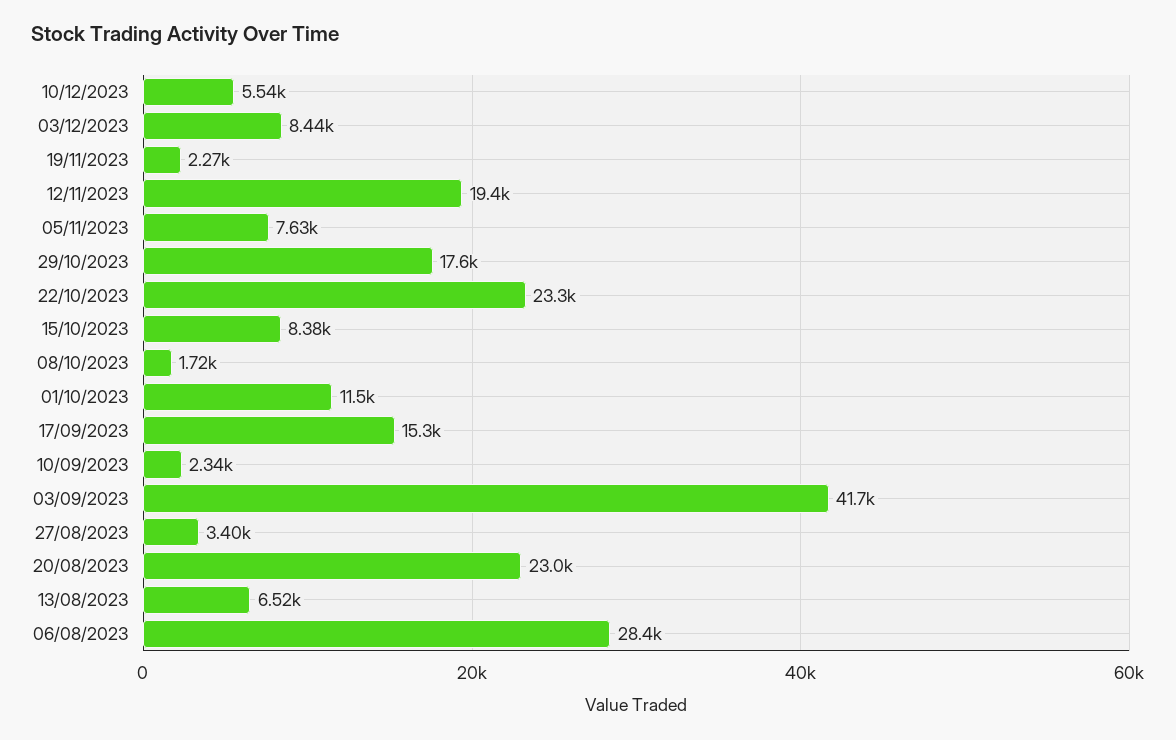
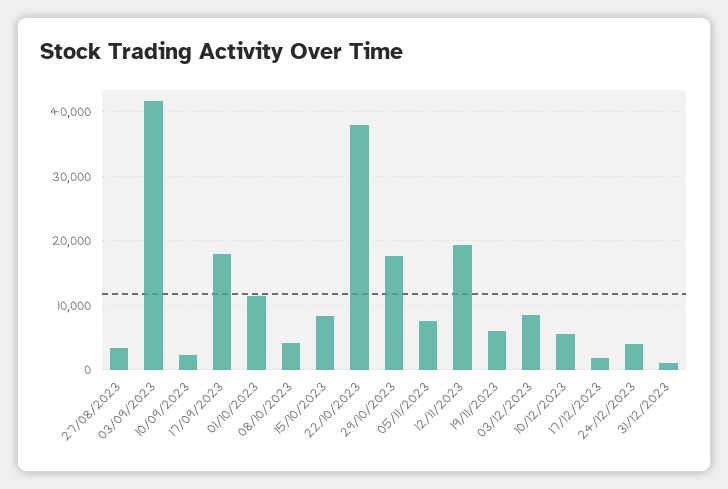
19/11/2023: 2270 -> 6000
22/10/2023: 23300 -> 38000
08/10/2023: 1720 -> 4000
17/09/2023: 15300 -> 18000
20/08/2023: 23000 -> none
13/08/2023: 6520 -> none
06/08/2023: 28400 -> none
17/12/2023: none -> 2000
24/12/2023: none -> 4000
31/12/2023: none -> 1000

